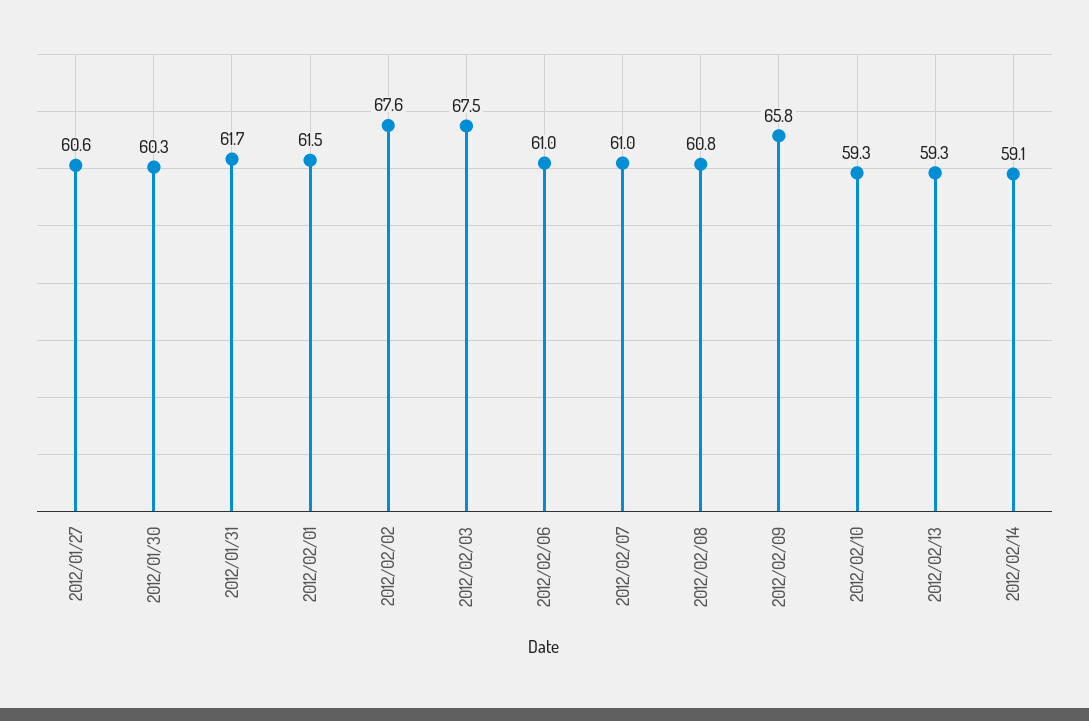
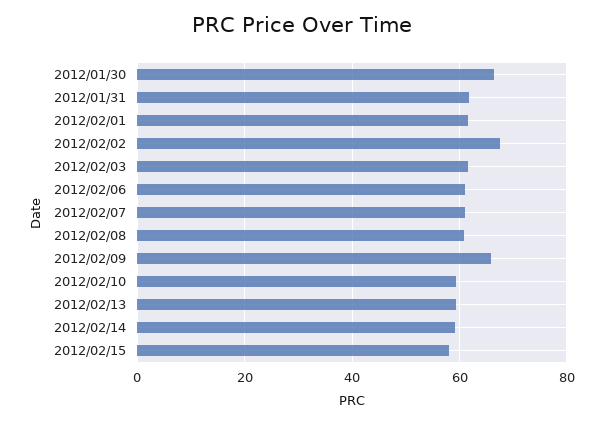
2012/01/27: 60.6 -> none
2012/01/30: 60.3 -> 66
2012/02/03: 67.5 -> 62
2012/02/15: none -> 58

